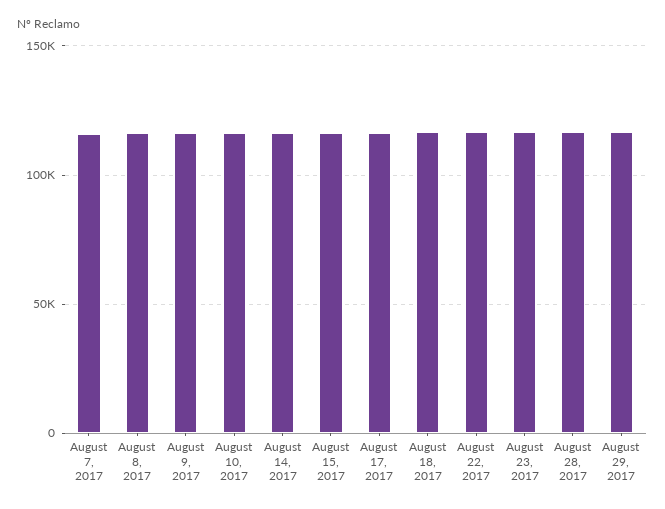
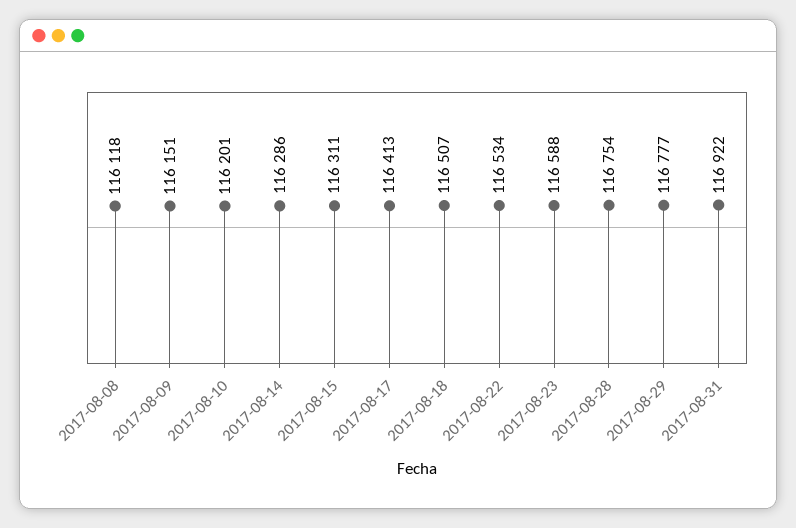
August 7, 2017: 115000 -> none
2017-08-31: none -> 116922

